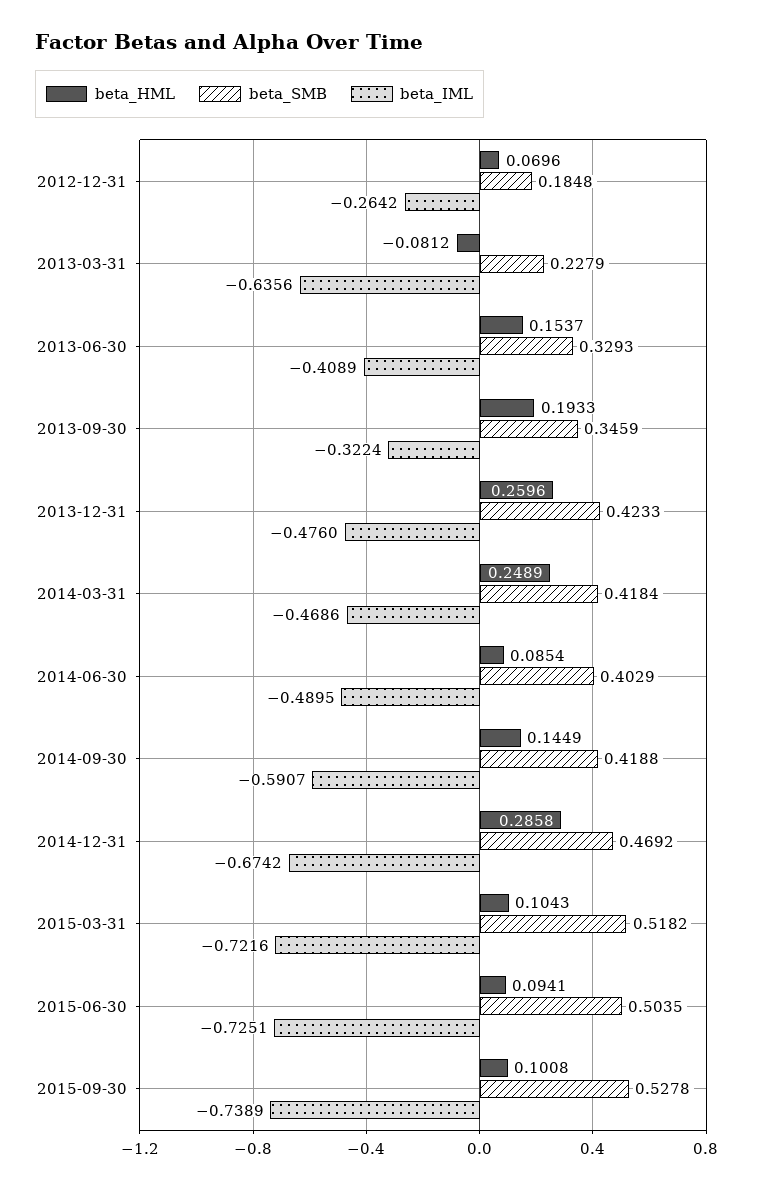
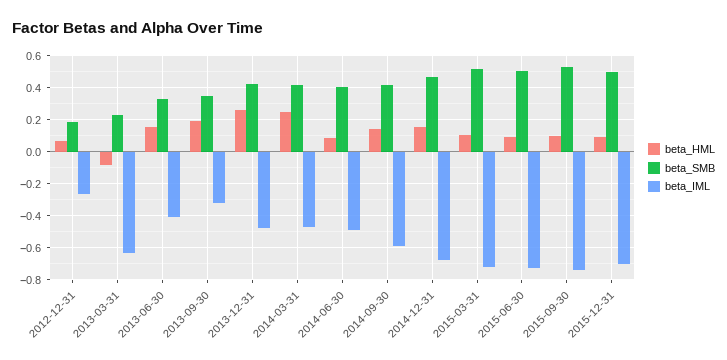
beta_HML, 2014-12-31: 0.2858 -> 0.15
beta_HML, 2015-12-31: none -> 0.1
beta_SMB, 2015-12-31: none -> 0.5
beta_IML, 2015-12-31: none -> -0.7

